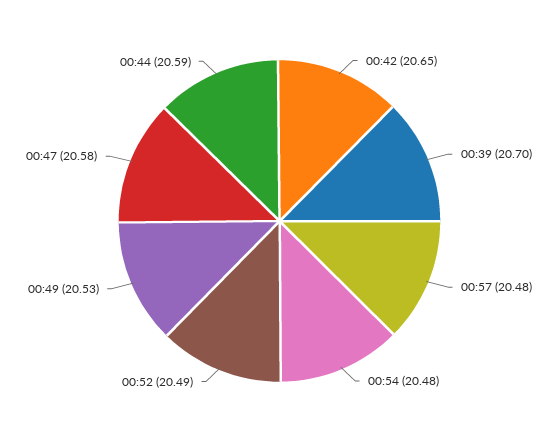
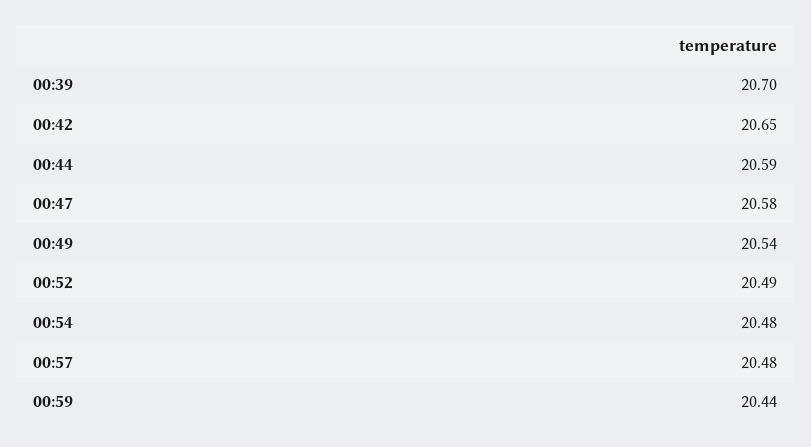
00:49: 20.53 -> 20.54
00:59: none -> 20.44

